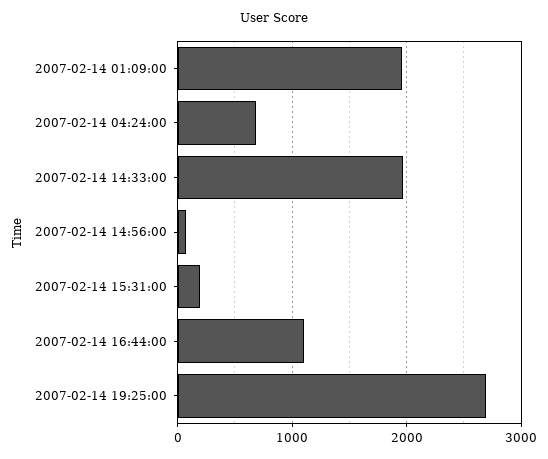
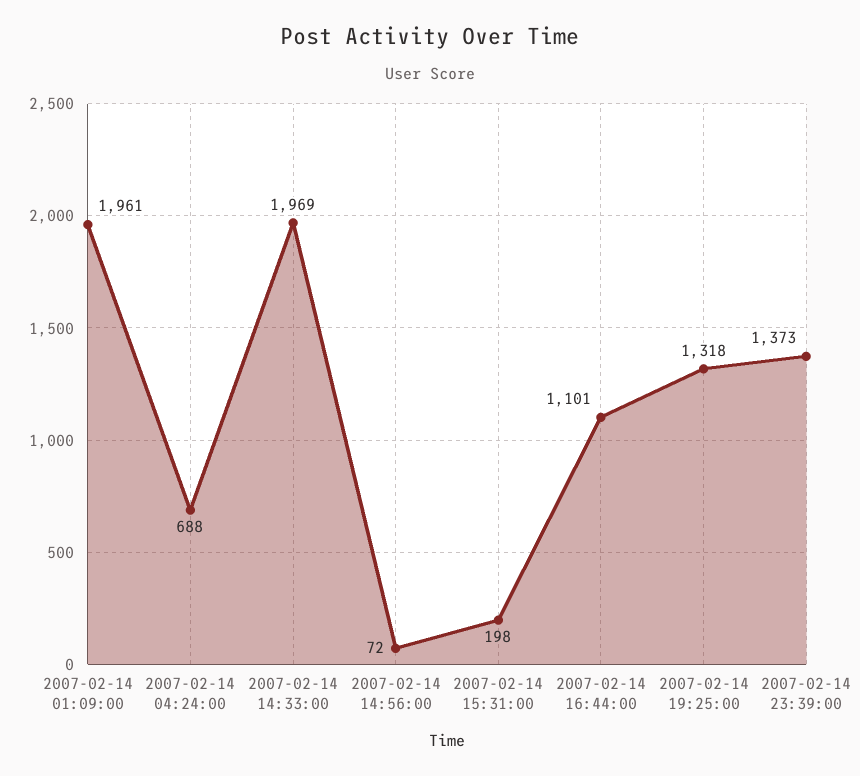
2007-02-14 19:25:00: 2700 -> 1318
2007-02-14 23:39:00: none -> 1373

